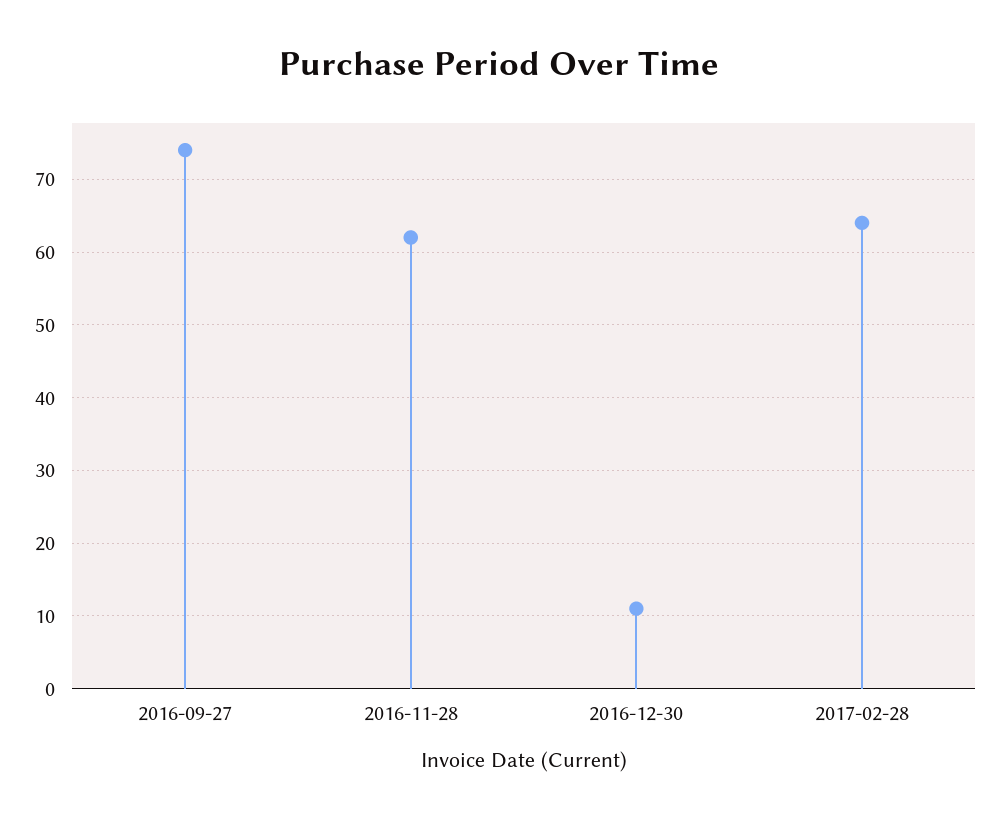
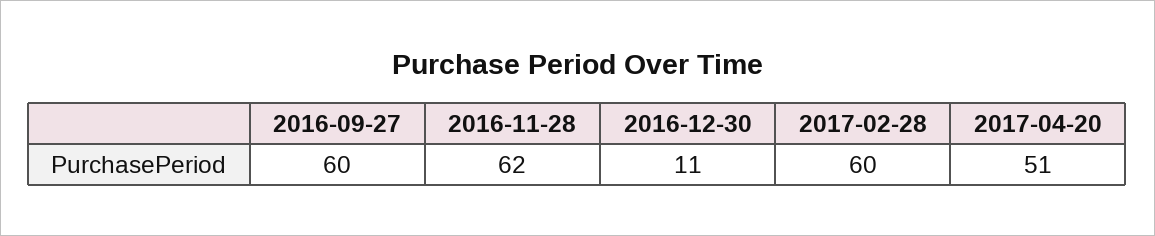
2016-09-27: 74 -> 60
2017-02-28: 64 -> 60
2017-04-20: none -> 51

